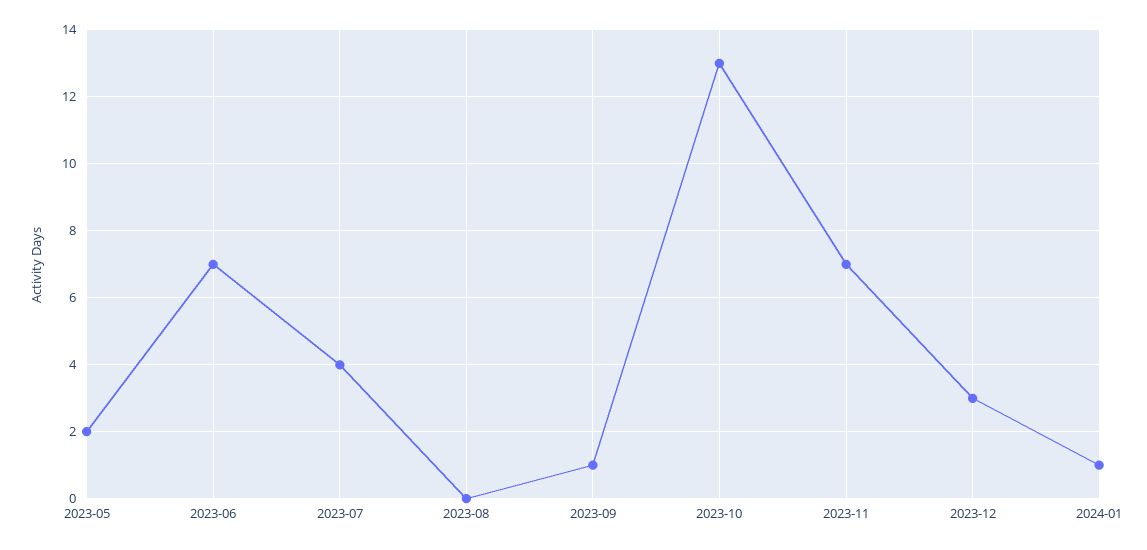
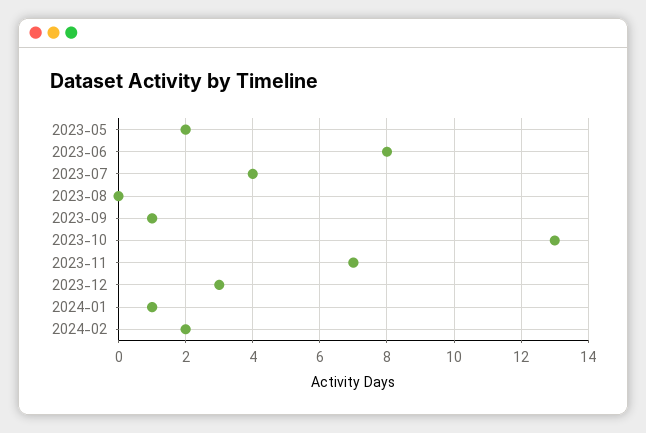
2023-06: 7 -> 8
2024-02: none -> 2

